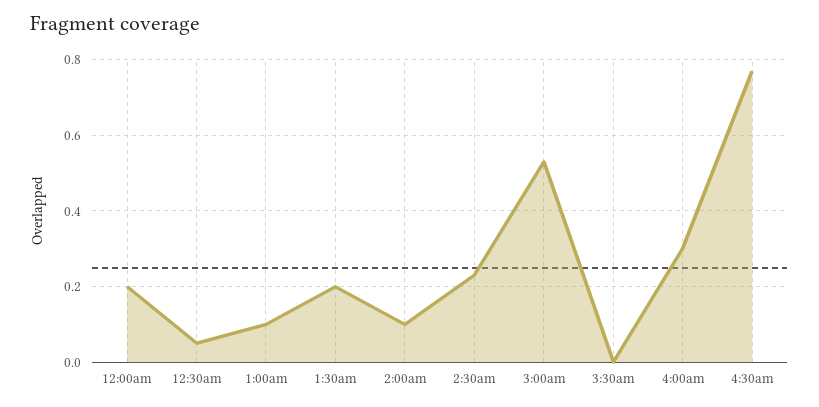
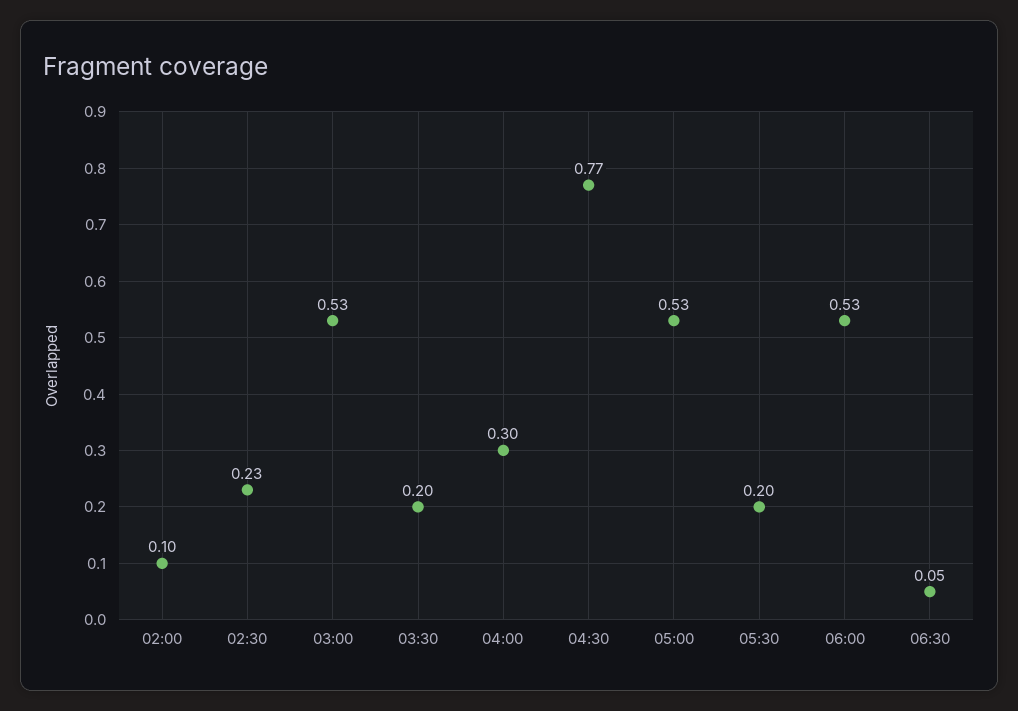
12:00am: 0.2 -> none
12:30am: 0.05 -> none
1:00am: 0.1 -> none
1:30am: 0.2 -> none
3:30am: 0 -> 0.2
05:00: none -> 0.53
05:30: none -> 0.2
06:00: none -> 0.53
06:30: none -> 0.05

